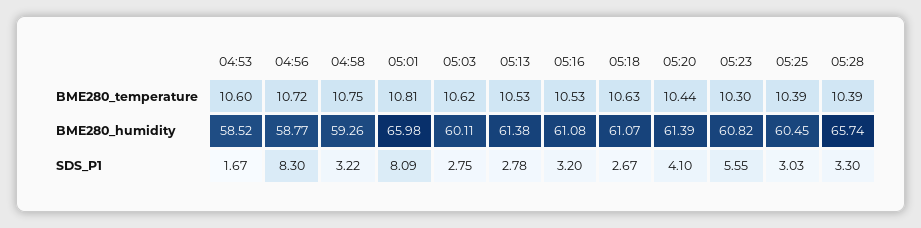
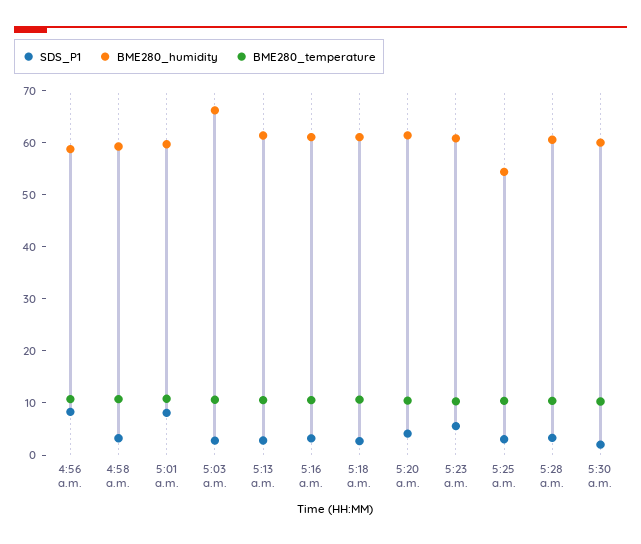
BME280_temperature, 04:53: 10.6 -> none
BME280_humidity, 04:53: 58.52 -> none
BME280_humidity, 05:01: 65.98 -> 60
BME280_humidity, 05:03: 60.11 -> 66
BME280_humidity, 05:25: 60.45 -> 54
BME280_humidity, 05:28: 65.74 -> 60
SDS_P1, 04:53: 1.67 -> none
SDS_P1, 5:30 a.m.: none -> 2
BME280_humidity, 5:30 a.m.: none -> 60
BME280_temperature, 5:30 a.m.: none -> 10

